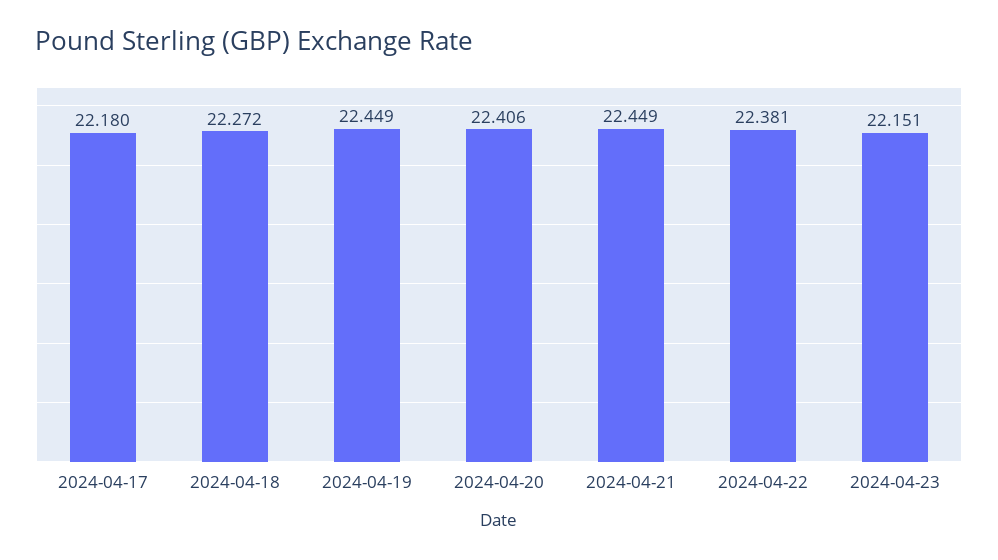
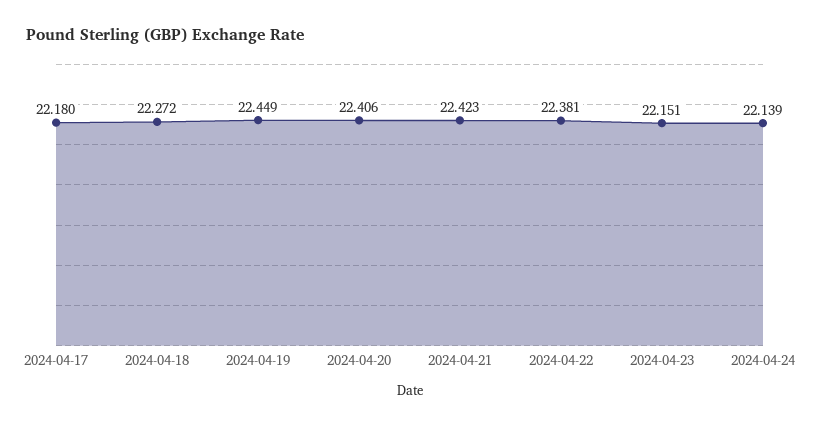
2024-04-21: 22.449 -> 22.423
2024-04-24: none -> 22.139

